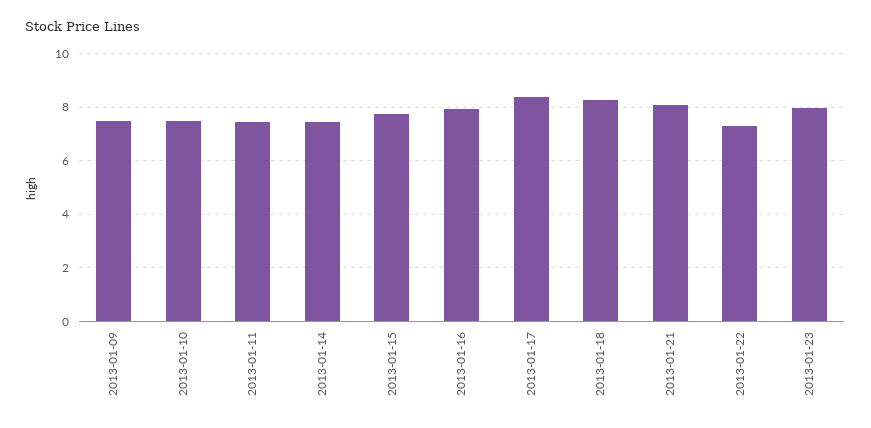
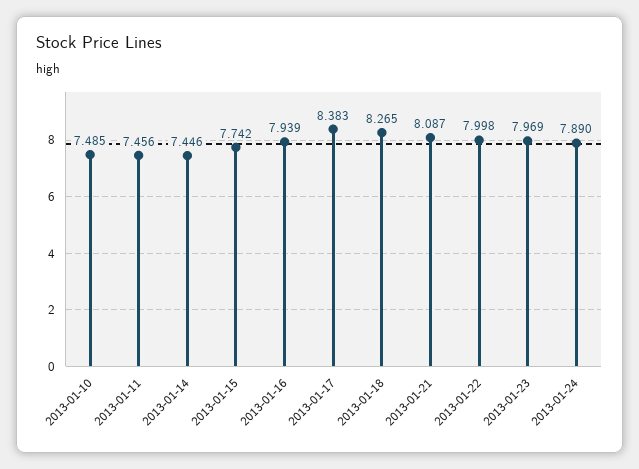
2013-01-09: 7.5 -> none
2013-01-22: 7.25 -> 7.998
2013-01-24: none -> 7.89

